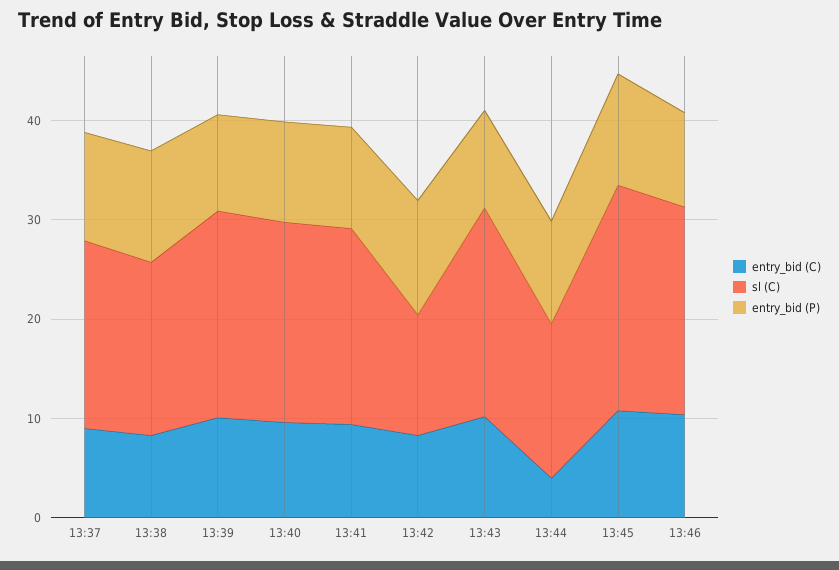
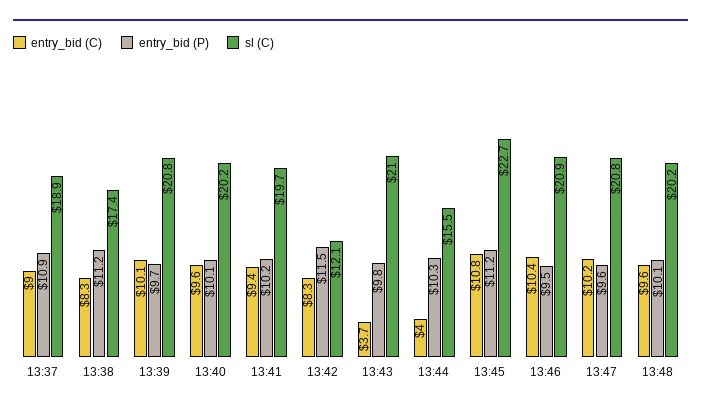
entry_bid (C), 13:43: 10 -> 3.7
entry_bid (C), 13:47: none -> 10.2
entry_bid (P), 13:47: none -> 9.6
sl (C), 13:47: none -> 20.8
entry_bid (C), 13:48: none -> 9.6
entry_bid (P), 13:48: none -> 10.1
sl (C), 13:48: none -> 20.2

